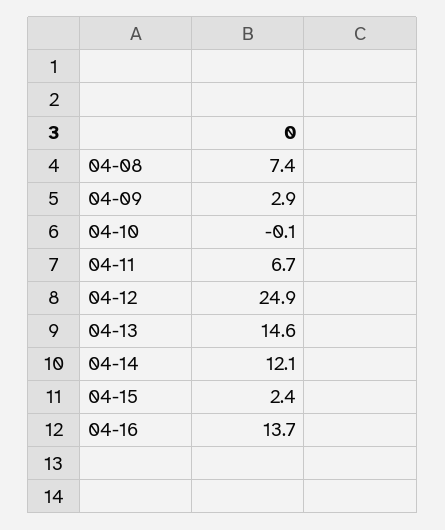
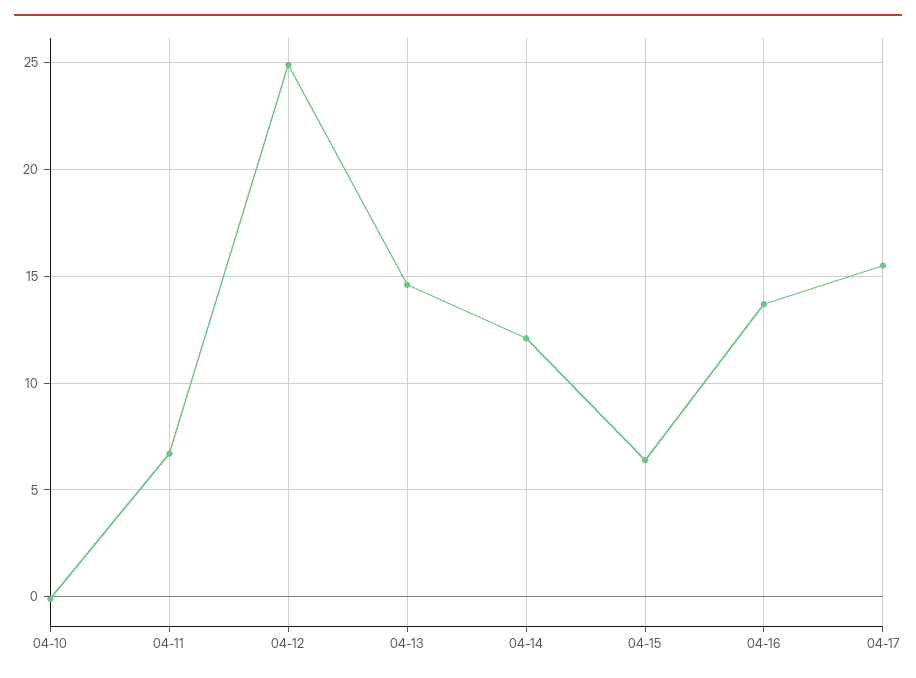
04-08: 7.4 -> none
04-09: 2.9 -> none
04-15: 2.4 -> 6.5
04-17: none -> 15.5

